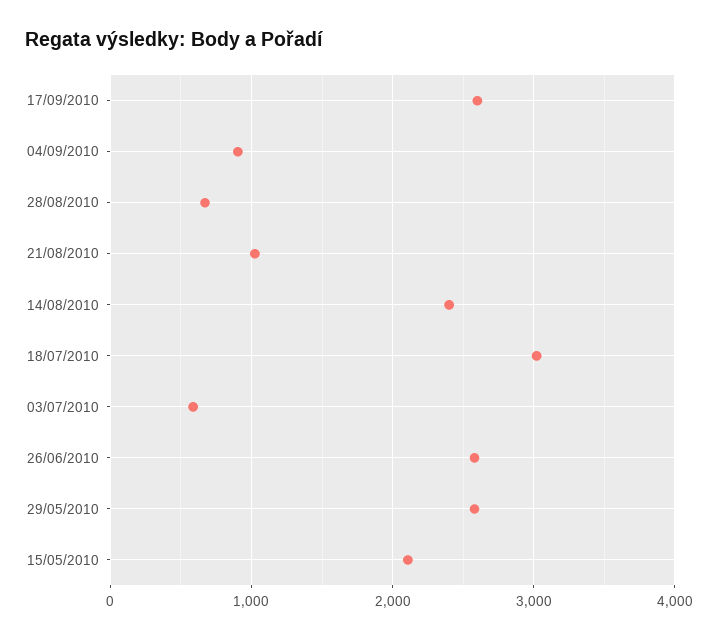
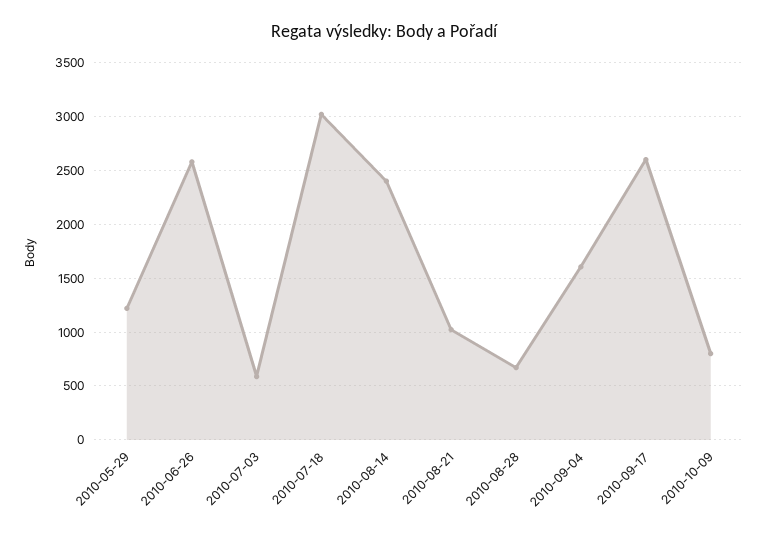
04/09/2010: 900 -> 1600
29/05/2010: 2600 -> 1200
15/05/2010: 2100 -> none
2010-10-09: none -> 800

